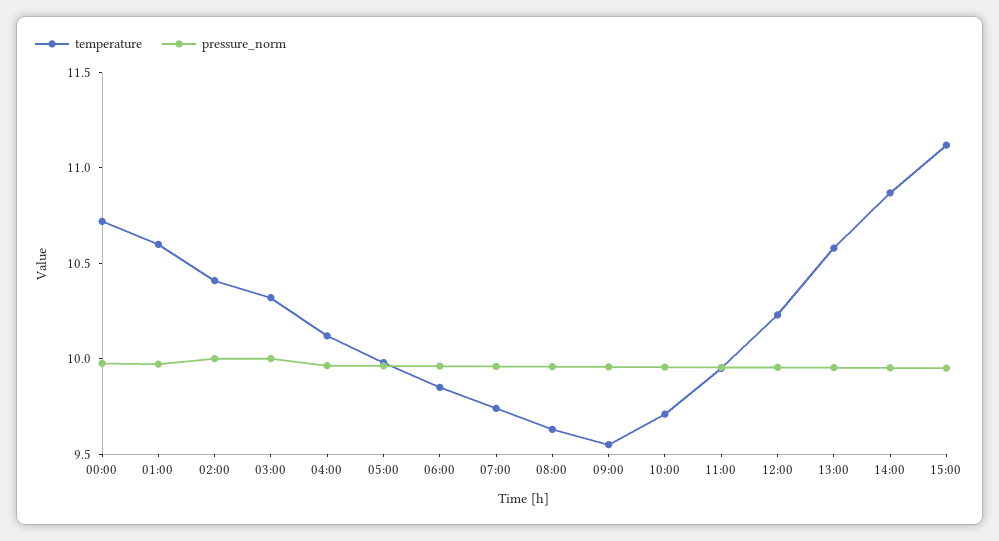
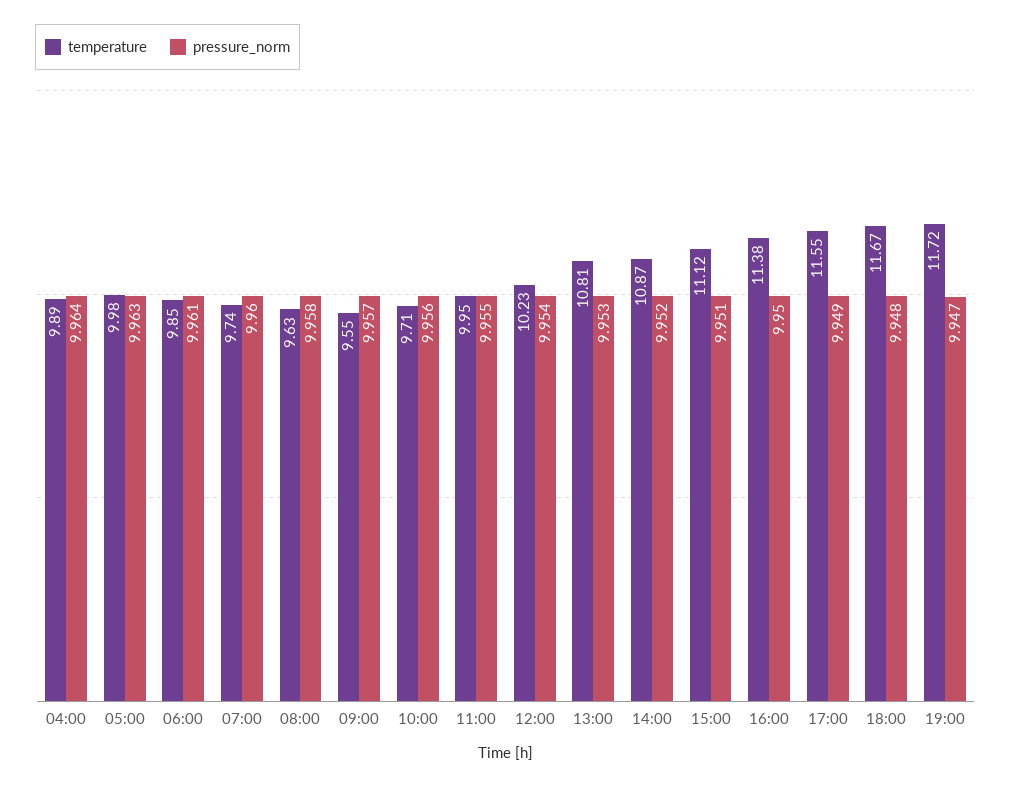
temperature, 00:00: 10.7 -> none
pressure_norm, 00:00: 10 -> none
temperature, 01:00: 10.6 -> none
pressure_norm, 01:00: 10 -> none
temperature, 02:00: 10.4 -> none
pressure_norm, 02:00: 10 -> none
temperature, 03:00: 10.3 -> none
pressure_norm, 03:00: 10 -> none
temperature, 04:00: 10.1 -> 9.89
temperature, 13:00: 10.6 -> 10.81
temperature, 16:00: none -> 11.38
pressure_norm, 16:00: none -> 9.95
temperature, 17:00: none -> 11.55
pressure_norm, 17:00: none -> 9.949
temperature, 18:00: none -> 11.67
pressure_norm, 18:00: none -> 9.948
temperature, 19:00: none -> 11.72
pressure_norm, 19:00: none -> 9.947

